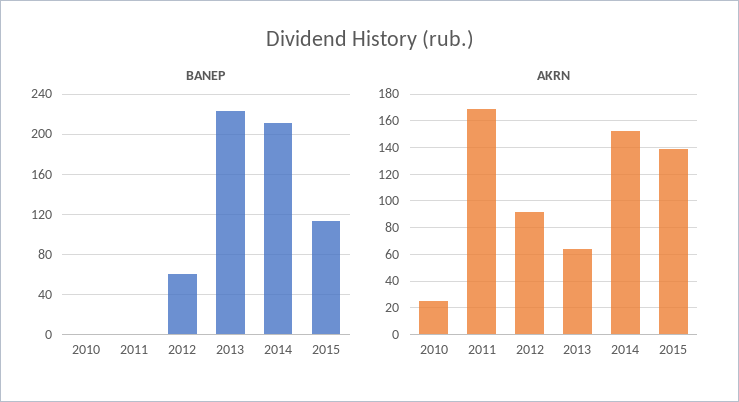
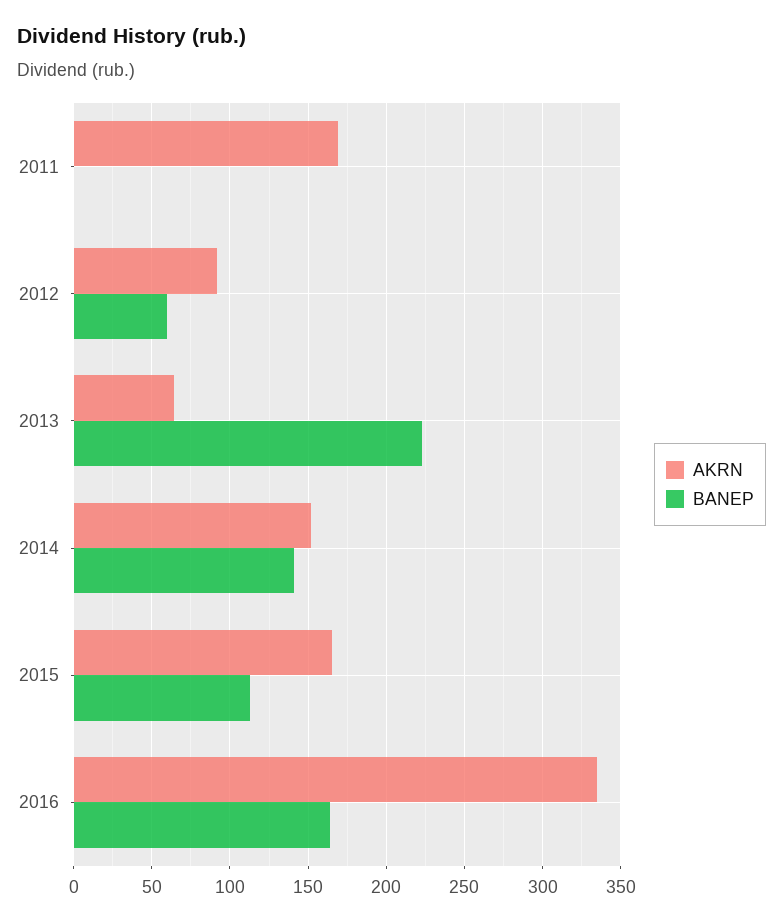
BANEP, 2010: 0 -> none
BANEP, 2014: 210 -> 140
AKRN, 2010: 25 -> none
AKRN, 2015: 140 -> 165
AKRN, 2016: none -> 335
BANEP, 2016: none -> 165

